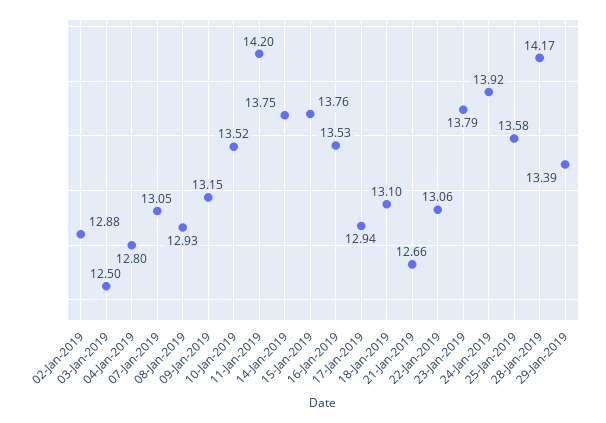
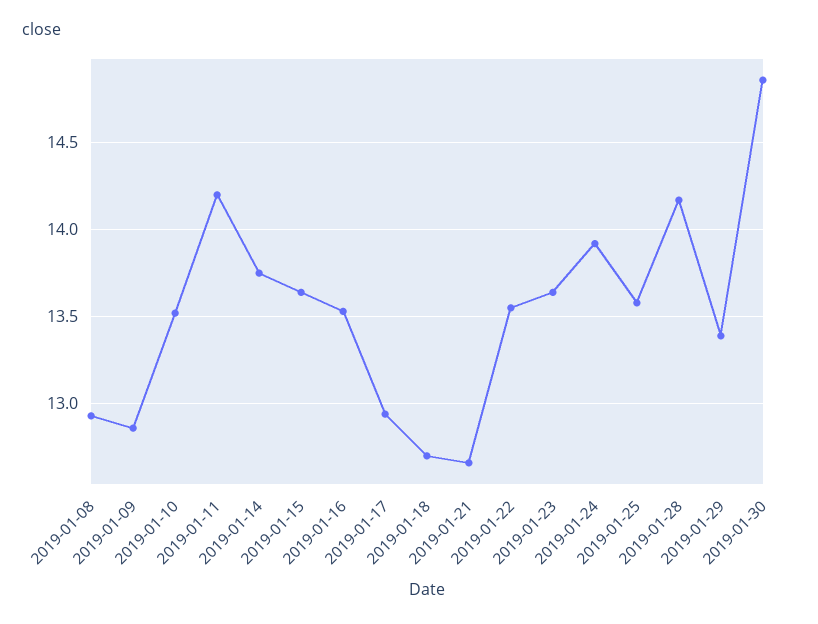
02-Jan-2019: 12.88 -> none
03-Jan-2019: 12.5 -> none
04-Jan-2019: 12.8 -> none
07-Jan-2019: 13.05 -> none
09-Jan-2019: 13.15 -> 12.85
15-Jan-2019: 13.76 -> 13.65
18-Jan-2019: 13.1 -> 12.7
22-Jan-2019: 13.06 -> 13.55
23-Jan-2019: 13.79 -> 13.65
2019-01-30: none -> 14.85

